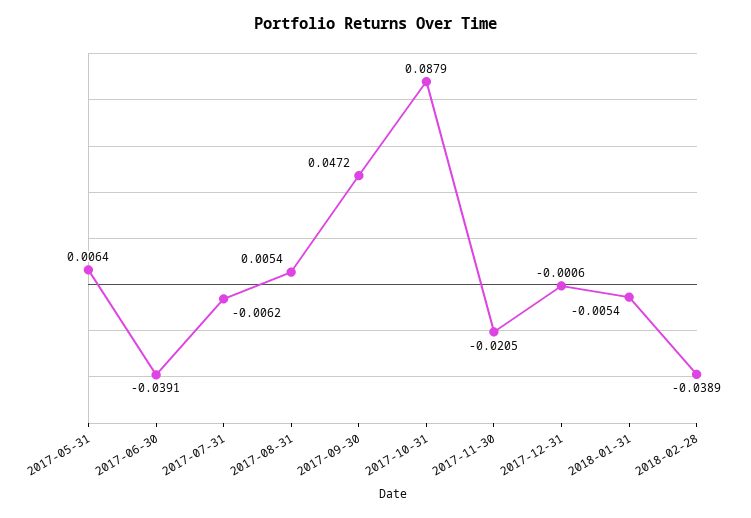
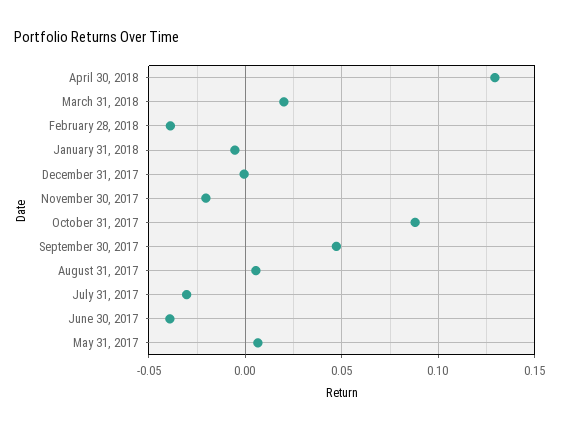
2017-07-31: -0.0062 -> -0.03
April 30, 2018: none -> 0.13
March 31, 2018: none -> 0.02

